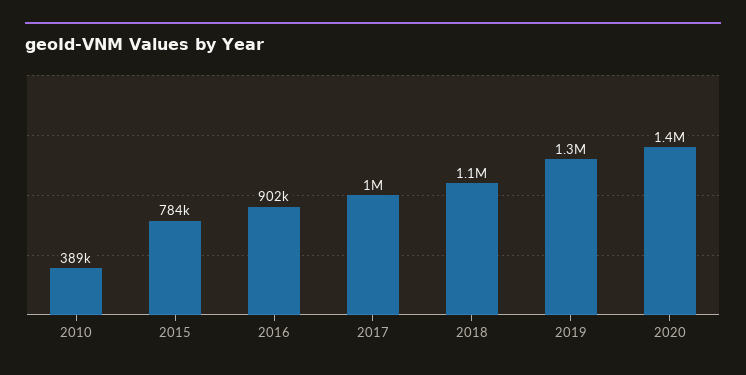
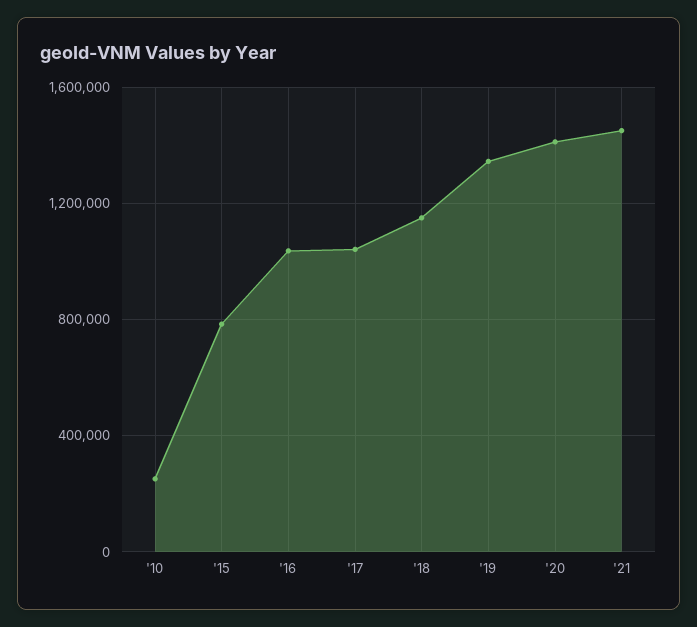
2010: 389000 -> 250000
2016: 902000 -> 1050000
'21: none -> 1450000

